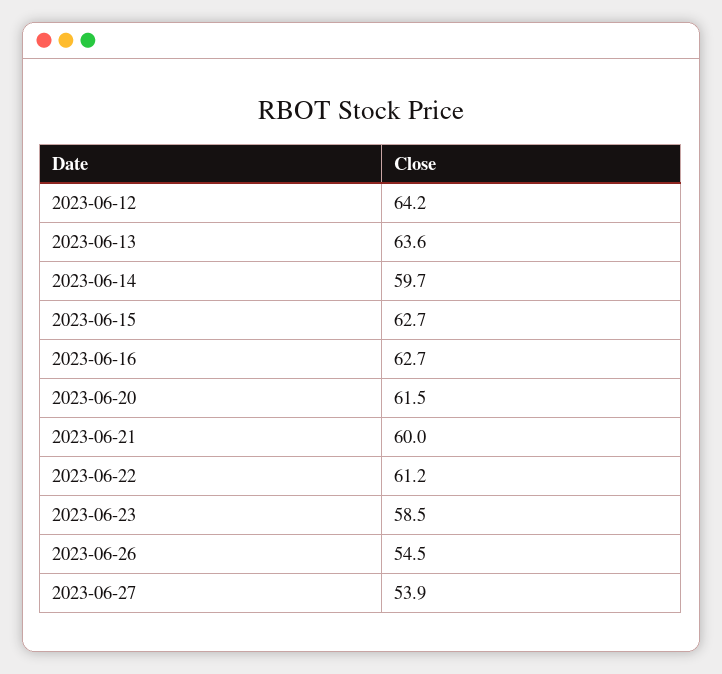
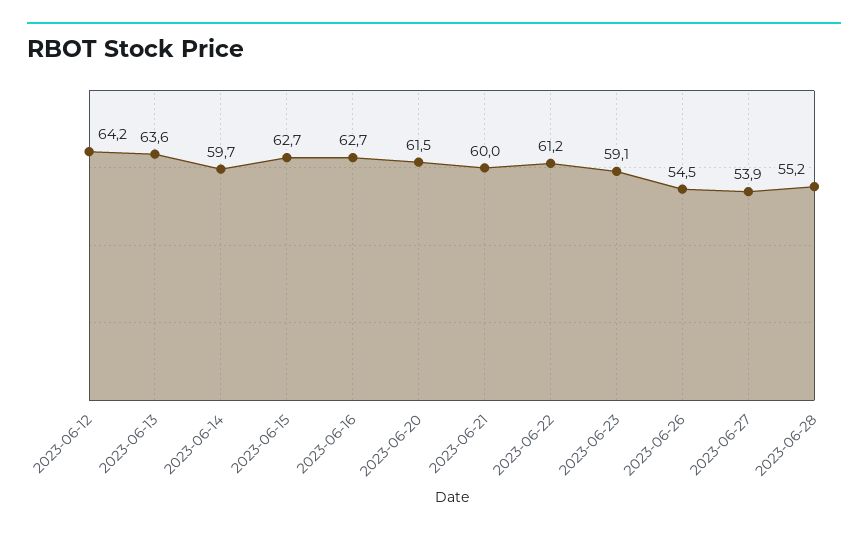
2023-06-23: 58.5 -> 59.1
2023-06-28: none -> 55.2

